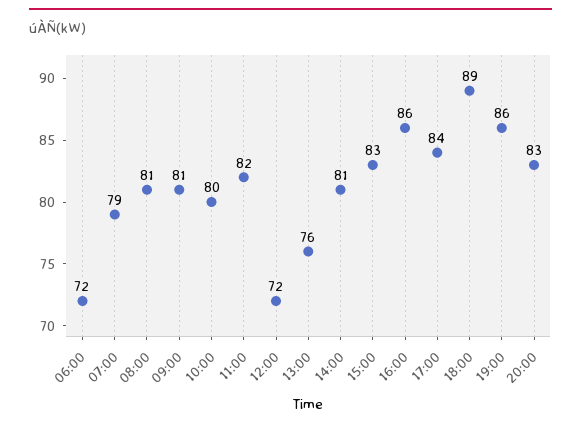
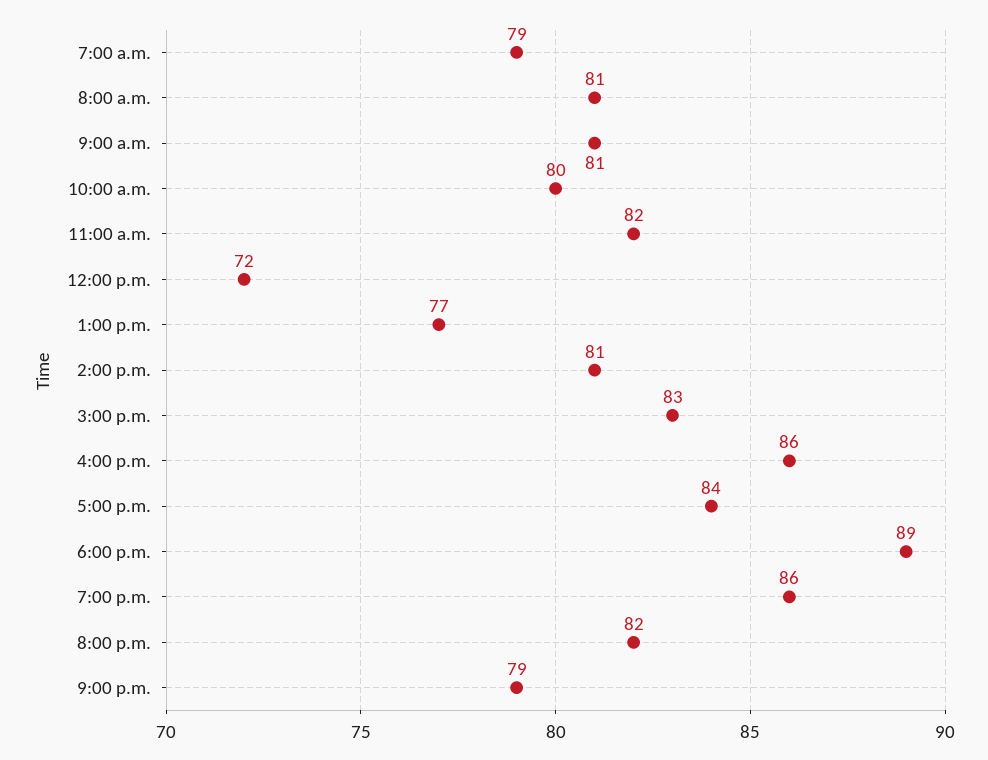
06:00: 72 -> none
13:00: 76 -> 77
20:00: 83 -> 82
9:00 p.m.: none -> 79

